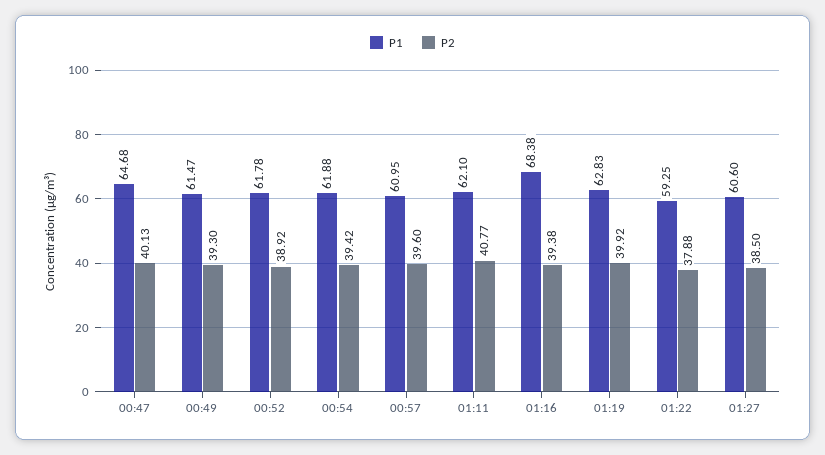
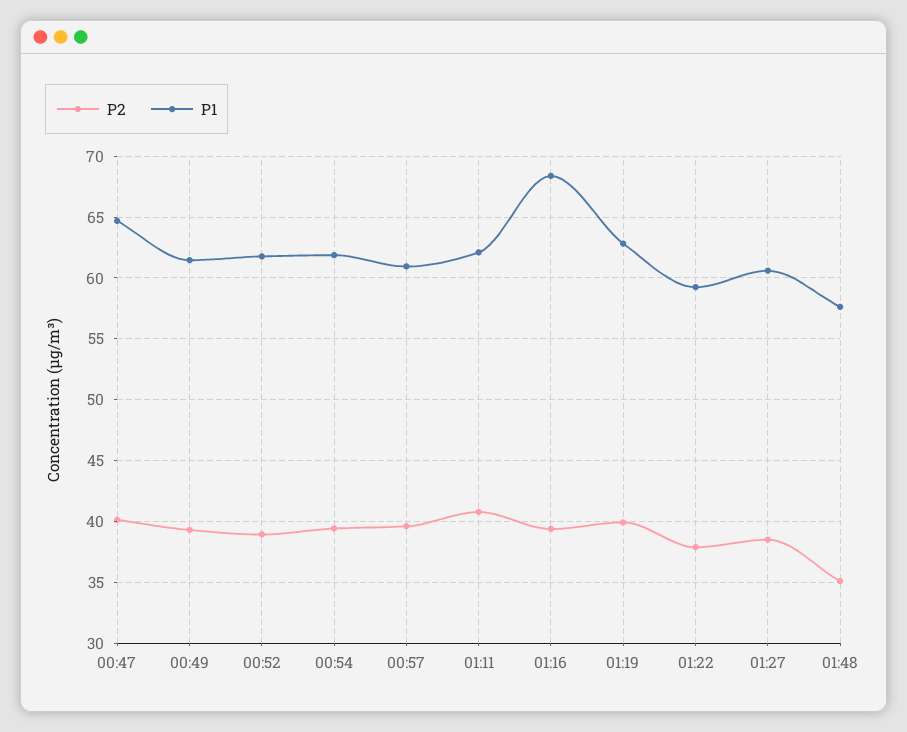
P2, 01:48: none -> 35
P1, 01:48: none -> 57.5

